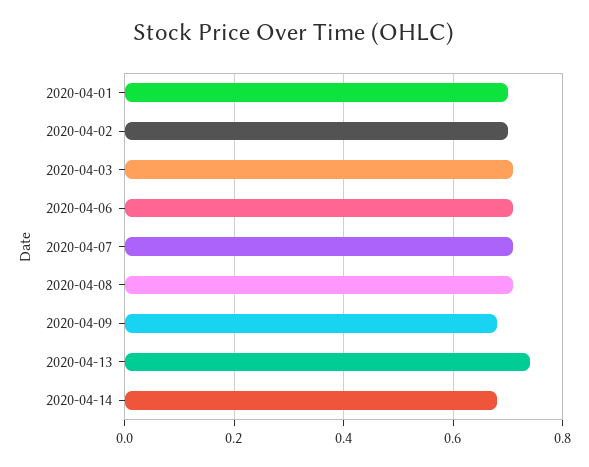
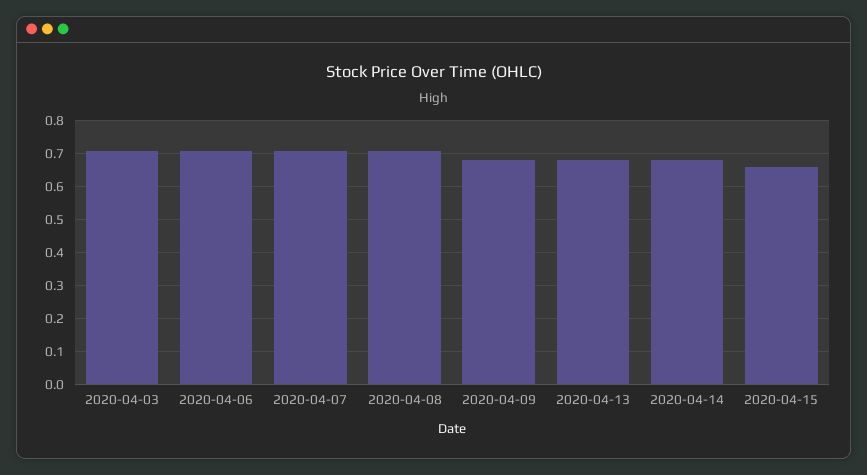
2020-04-01: 0.7 -> none
2020-04-02: 0.7 -> none
2020-04-13: 0.74 -> 0.68
2020-04-15: none -> 0.66

